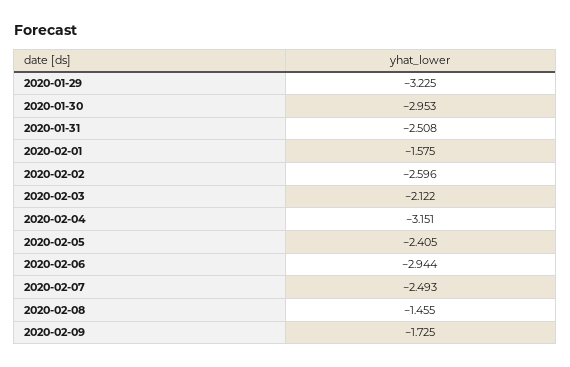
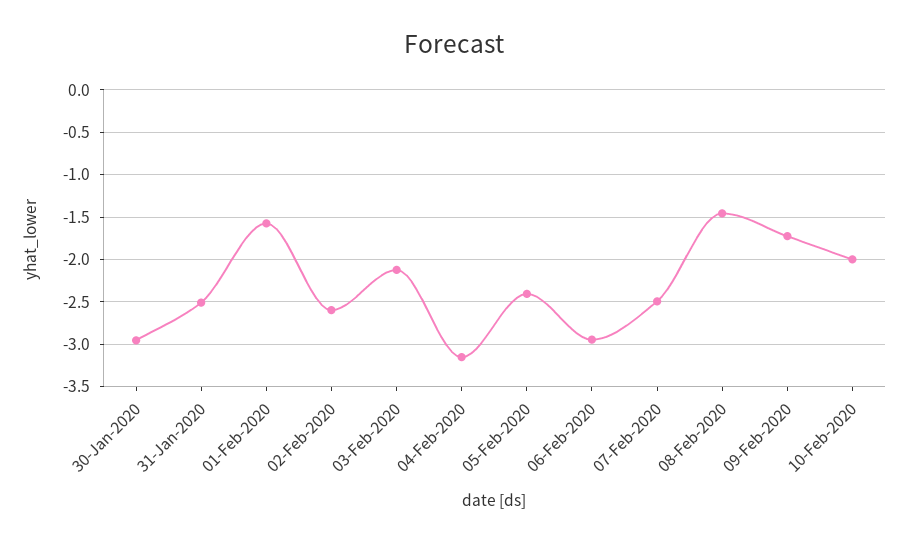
2020-01-29: -3.225 -> none
10-Feb-2020: none -> -2

